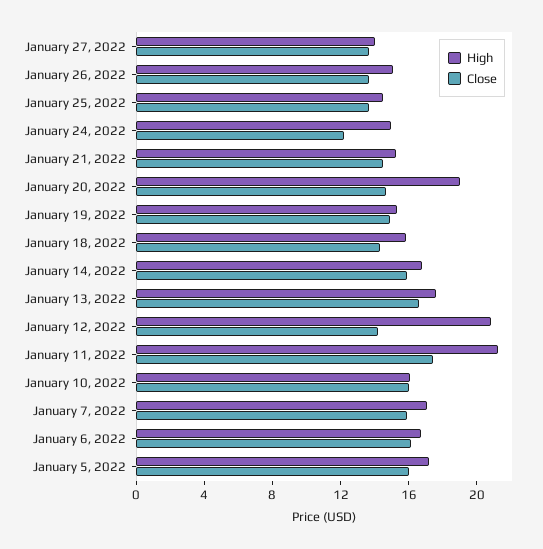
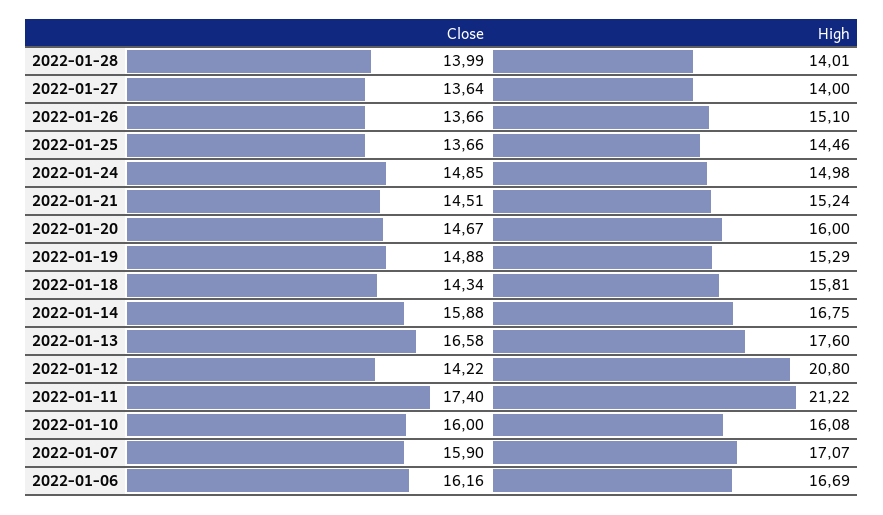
Close, January 24, 2022: 12 -> 14.85
High, January 20, 2022: 19 -> 16
High, January 5, 2022: 17 -> none
Close, January 5, 2022: 16 -> none
Close, 2022-01-28: none -> 13.99
High, 2022-01-28: none -> 14.01

